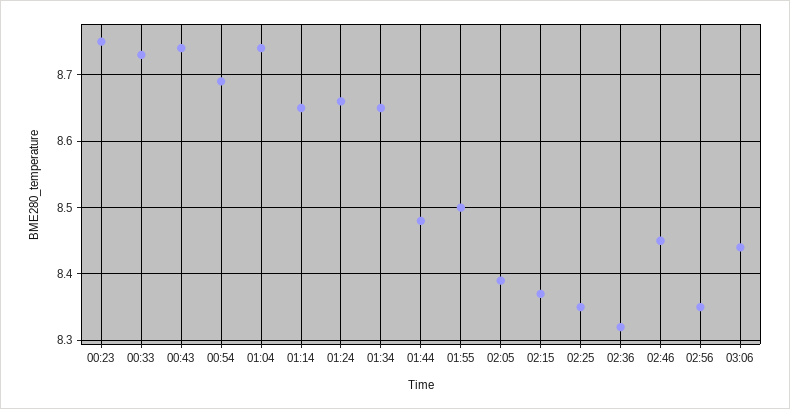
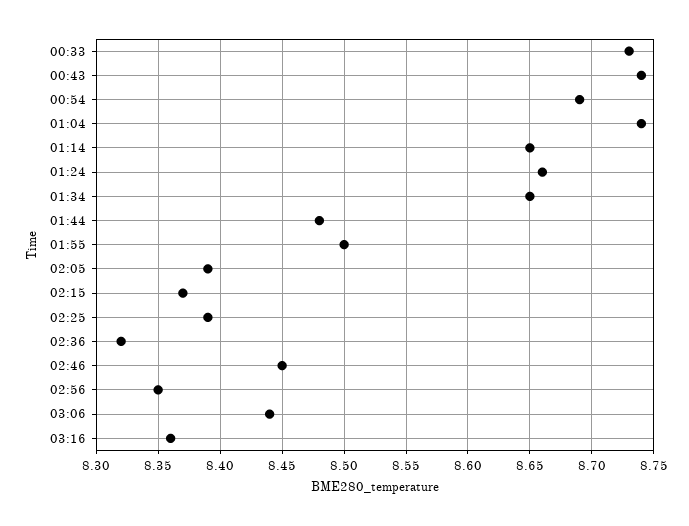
00:23: 8.75 -> none
02:25: 8.35 -> 8.39
03:16: none -> 8.36

